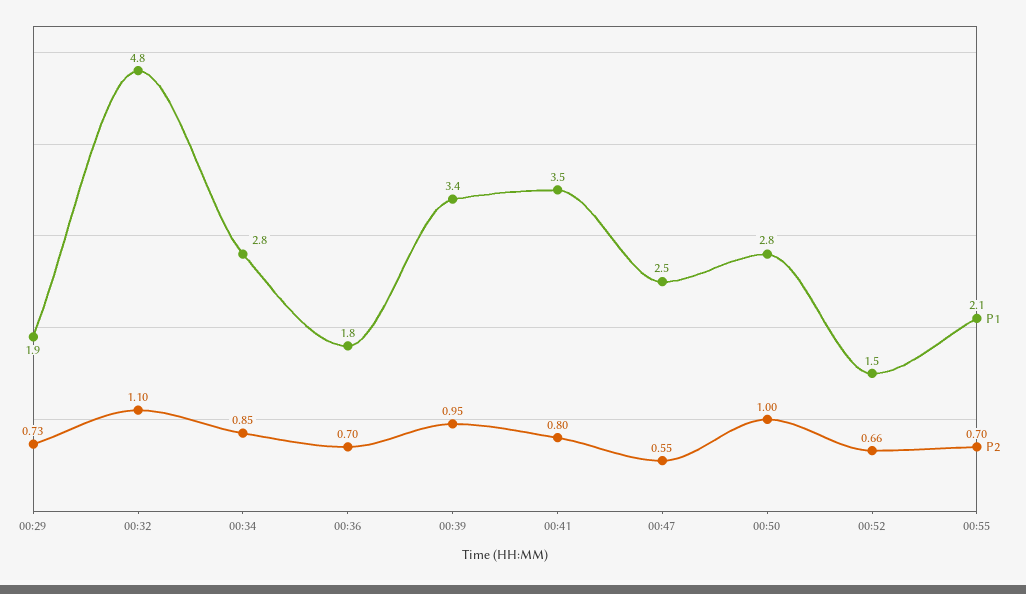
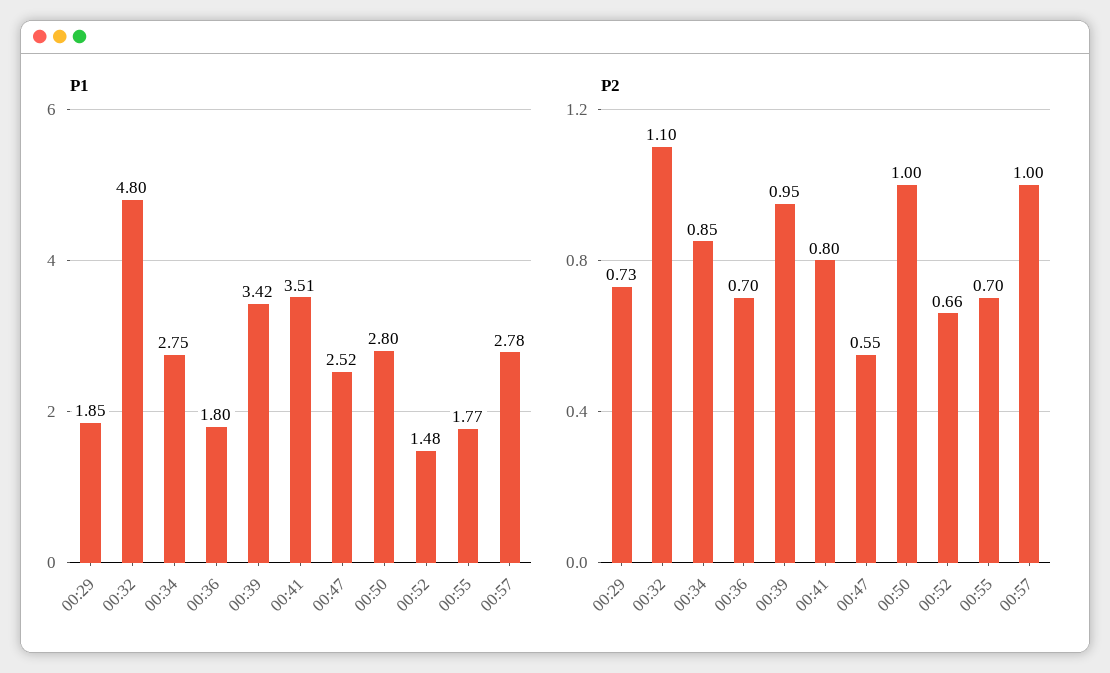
P1, 00:55: 2.1 -> 1.77
P1, 00:57: none -> 2.78
P2, 00:57: none -> 1

